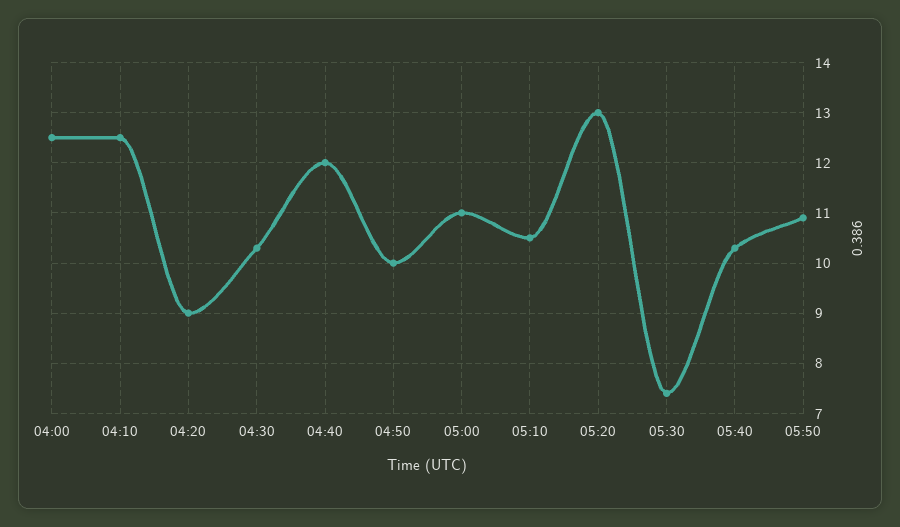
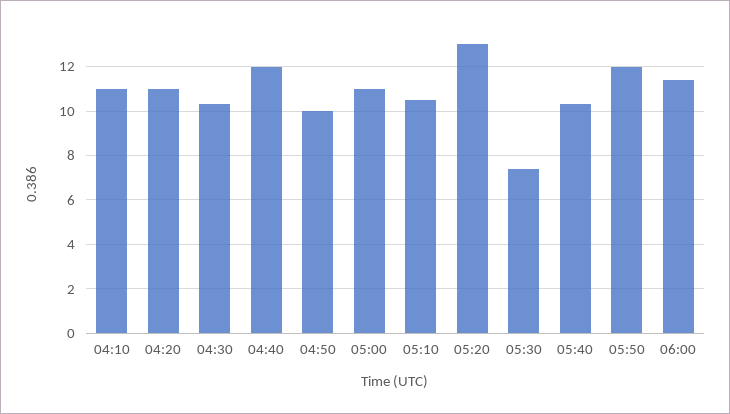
04:00: 12.5 -> none
04:10: 12.5 -> 11
04:20: 9 -> 11
05:50: 11 -> 12
06:00: none -> 11.5

